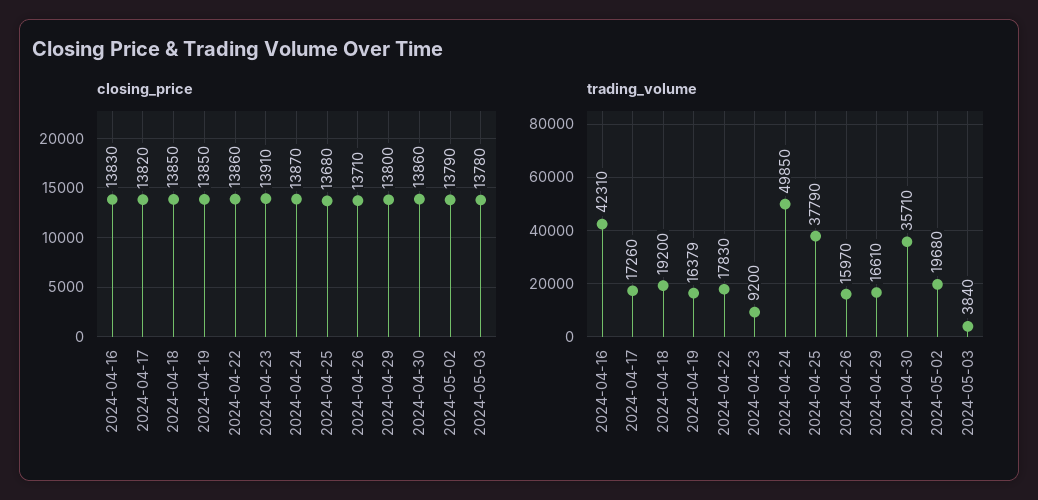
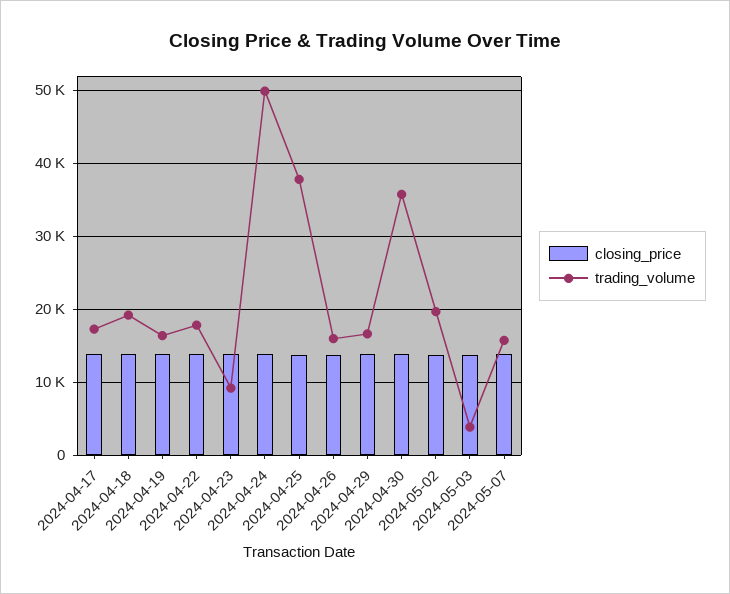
closing_price, 2024-04-16: 13830 -> none
trading_volume, 2024-04-16: 42310 -> none
closing_price, 2024-05-07: none -> 14000
trading_volume, 2024-05-07: none -> 16000

